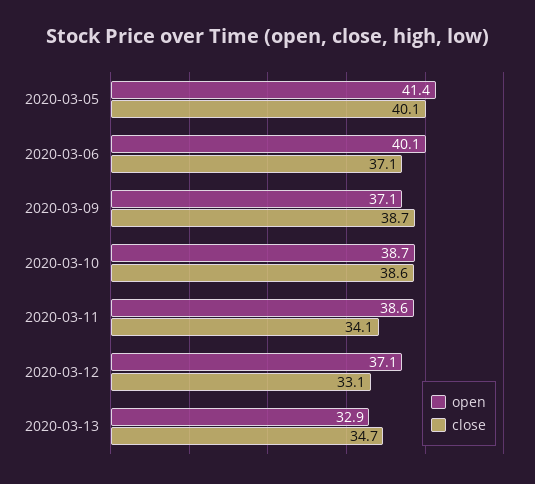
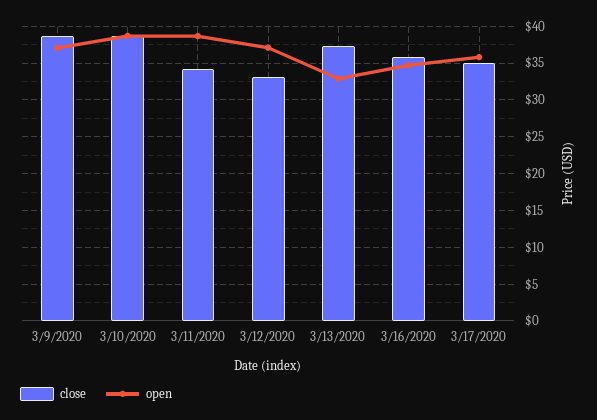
open, 2020-03-05: 41.4 -> none
close, 2020-03-05: 40.1 -> none
open, 2020-03-06: 40.1 -> none
close, 2020-03-06: 37.1 -> none
close, 2020-03-13: 34.7 -> 37
close, 3/16/2020: none -> 36
open, 3/16/2020: none -> 35
close, 3/17/2020: none -> 35
open, 3/17/2020: none -> 36

